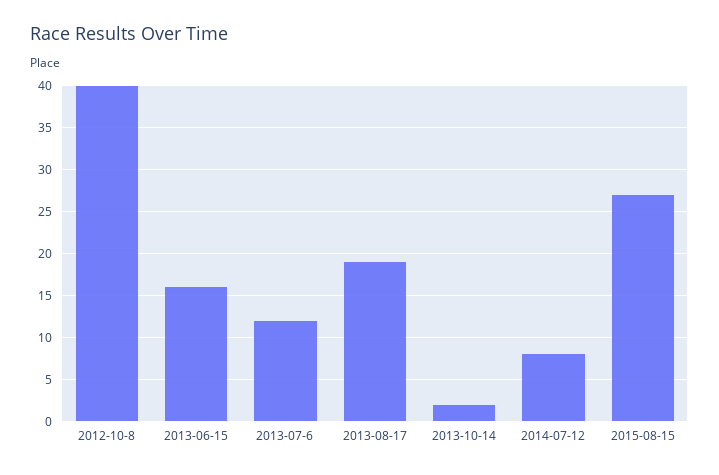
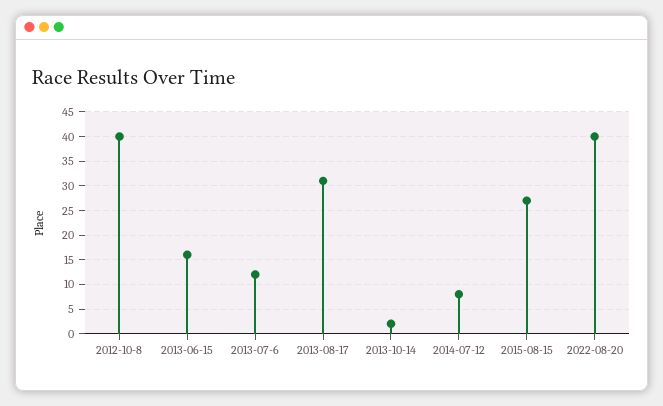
2013-08-17: 19 -> 30
2022-08-20: none -> 40

